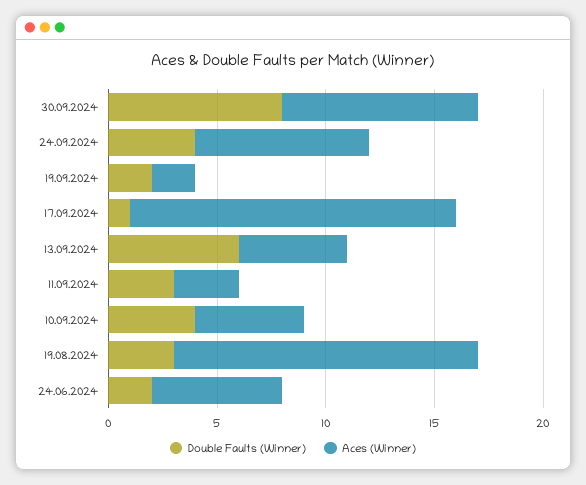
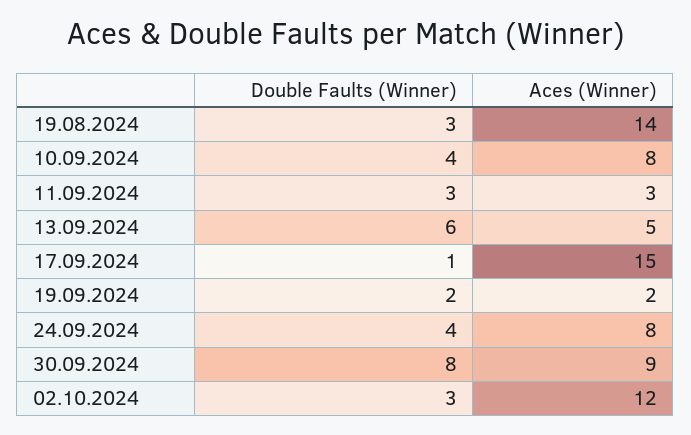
Aces (Winner), 10.09.2024: 5 -> 8
Double Faults (Winner), 24.06.2024: 2 -> none
Aces (Winner), 24.06.2024: 6 -> none
Double Faults (Winner), 02.10.2024: none -> 3
Aces (Winner), 02.10.2024: none -> 12

